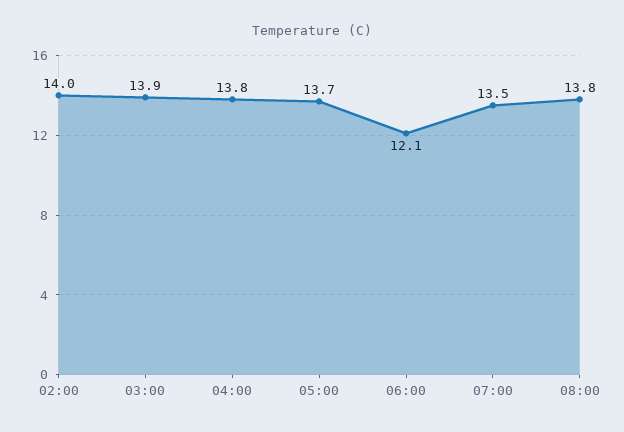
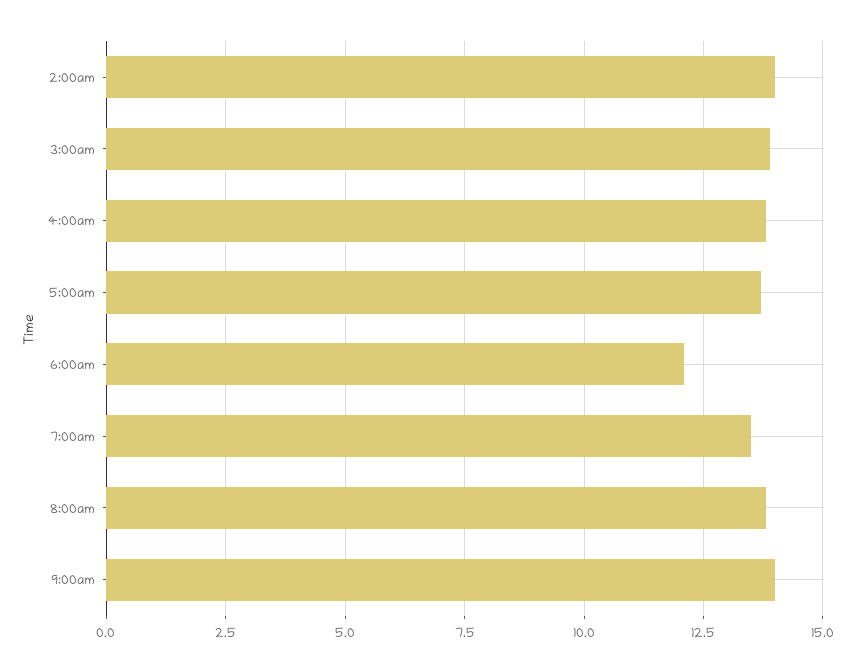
9:00am: none -> 14

